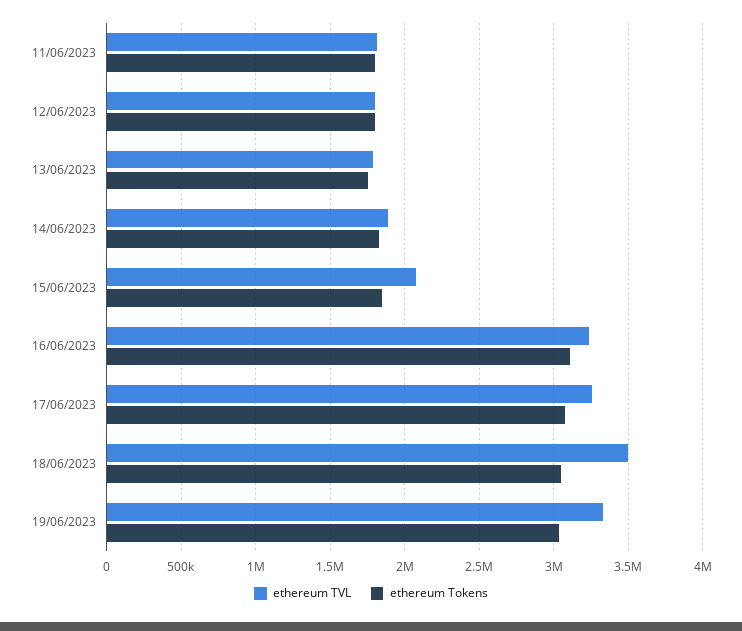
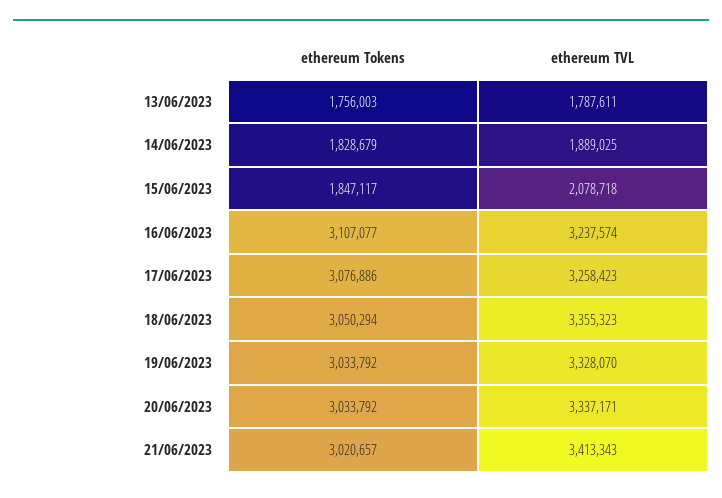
ethereum TVL, 11/06/2023: 1800000 -> none
ethereum Tokens, 11/06/2023: 1800000 -> none
ethereum TVL, 12/06/2023: 1800000 -> none
ethereum Tokens, 12/06/2023: 1800000 -> none
ethereum TVL, 18/06/2023: 3500000 -> 3355323
ethereum Tokens, 20/06/2023: none -> 3033792
ethereum TVL, 20/06/2023: none -> 3337171
ethereum Tokens, 21/06/2023: none -> 3020657
ethereum TVL, 21/06/2023: none -> 3413343

